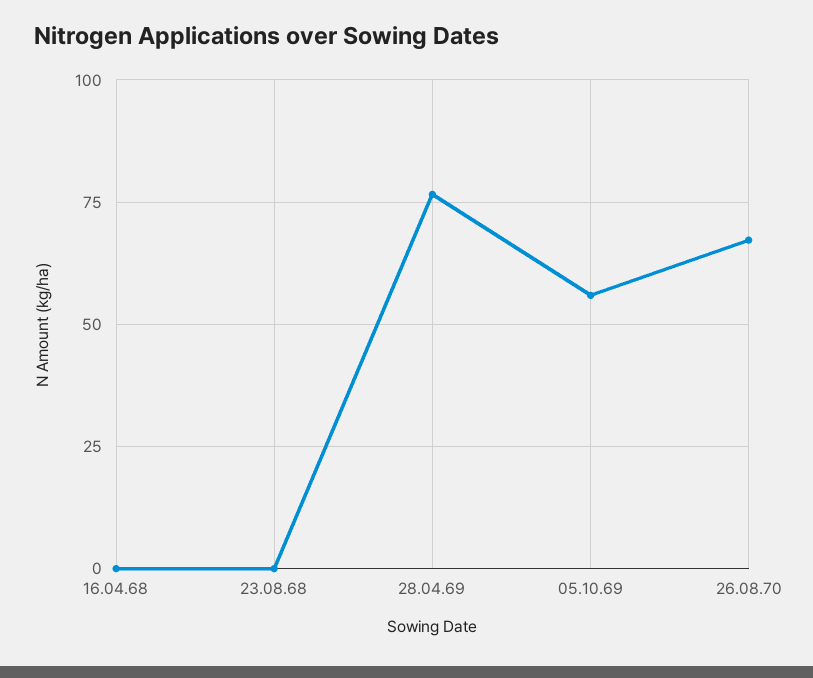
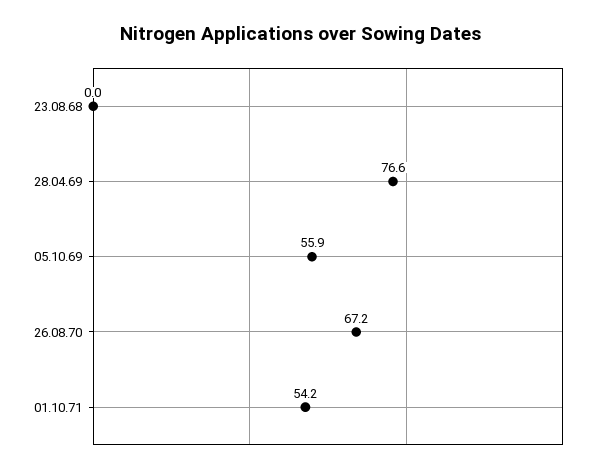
16.04.68: 0 -> none
01.10.71: none -> 54.2

